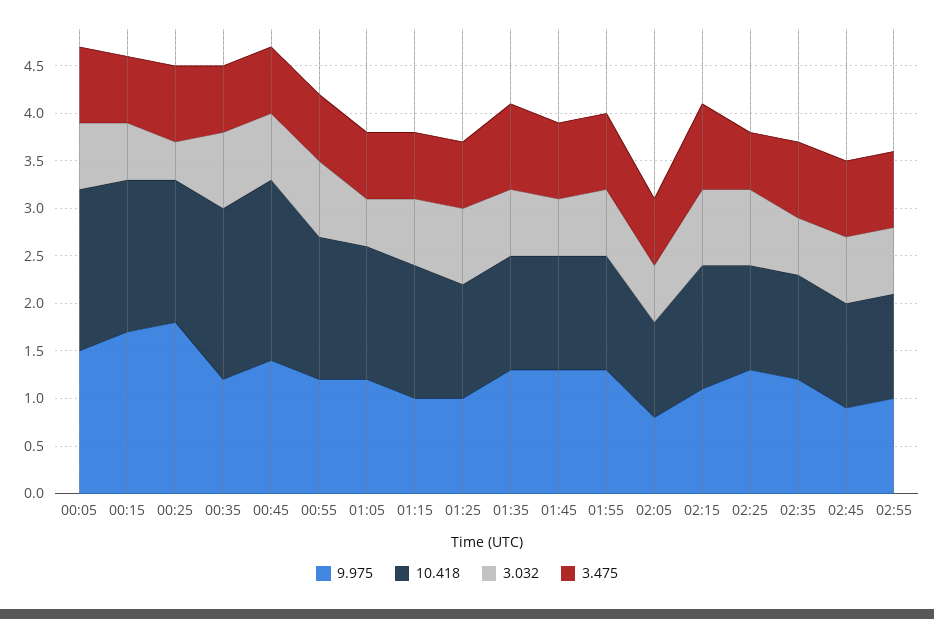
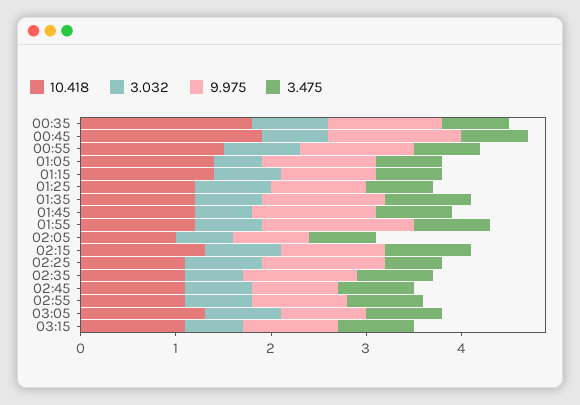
9.975, 00:05: 1.5 -> none
10.418, 00:05: 1.7 -> none
3.032, 00:05: 0.7 -> none
3.475, 00:05: 0.8 -> none
9.975, 00:15: 1.7 -> none
10.418, 00:15: 1.6 -> none
3.032, 00:15: 0.6 -> none
3.475, 00:15: 0.7 -> none
9.975, 00:25: 1.8 -> none
10.418, 00:25: 1.5 -> none
3.032, 00:25: 0.4 -> none
3.475, 00:25: 0.8 -> none
9.975, 01:55: 1.3 -> 1.6
10.418, 03:05: none -> 1.3
3.032, 03:05: none -> 0.8
9.975, 03:05: none -> 0.9
3.475, 03:05: none -> 0.8
10.418, 03:15: none -> 1.1
3.032, 03:15: none -> 0.6
9.975, 03:15: none -> 1
3.475, 03:15: none -> 0.8

